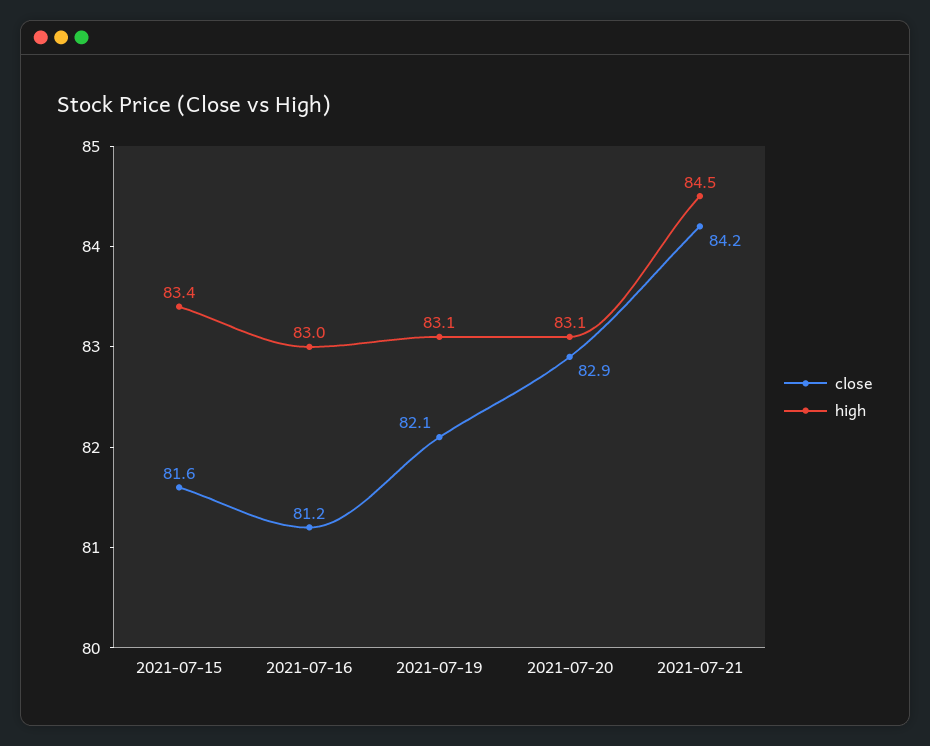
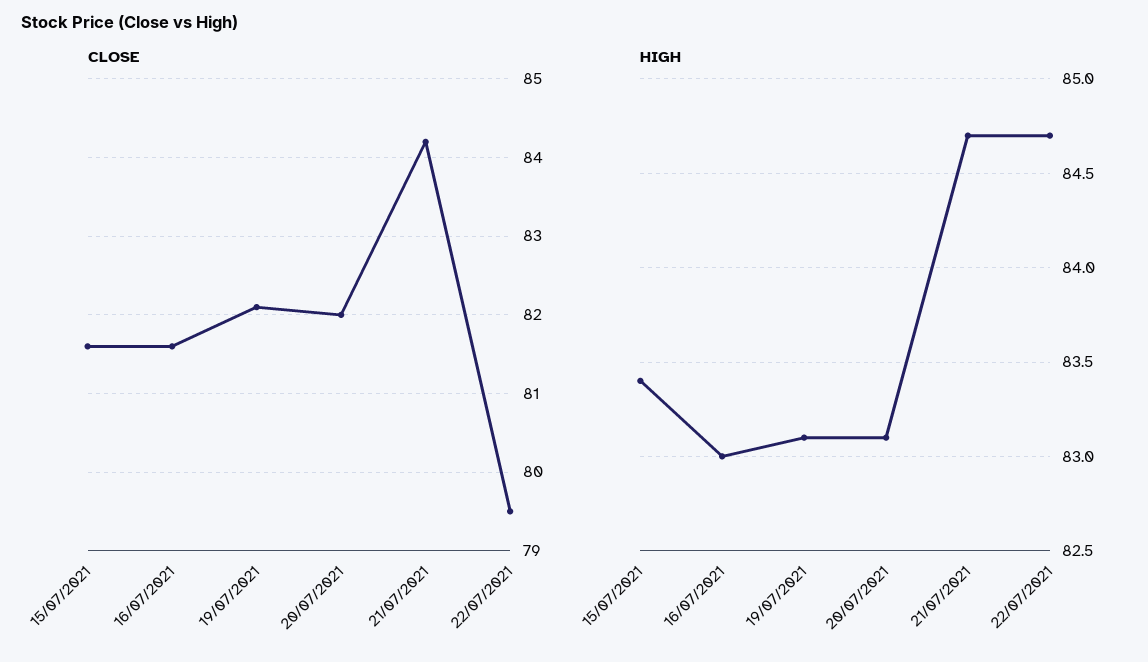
close, 2021-07-16: 81.2 -> 81.6
close, 2021-07-20: 82.9 -> 82
high, 2021-07-21: 84.5 -> 84.7
close, 22/07/2021: none -> 79.5
high, 22/07/2021: none -> 84.7

